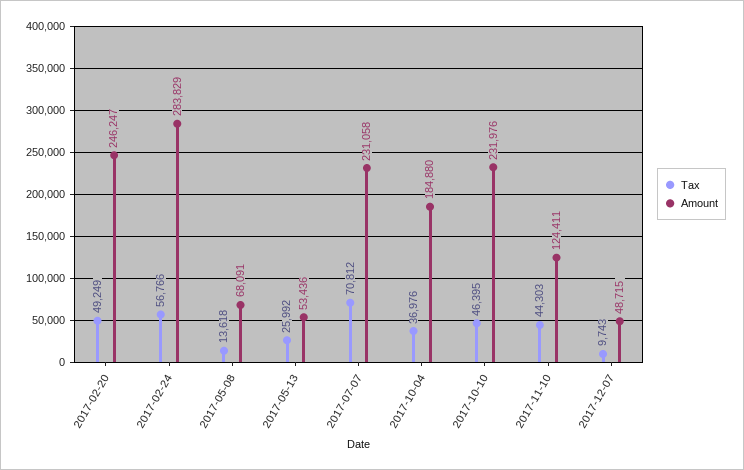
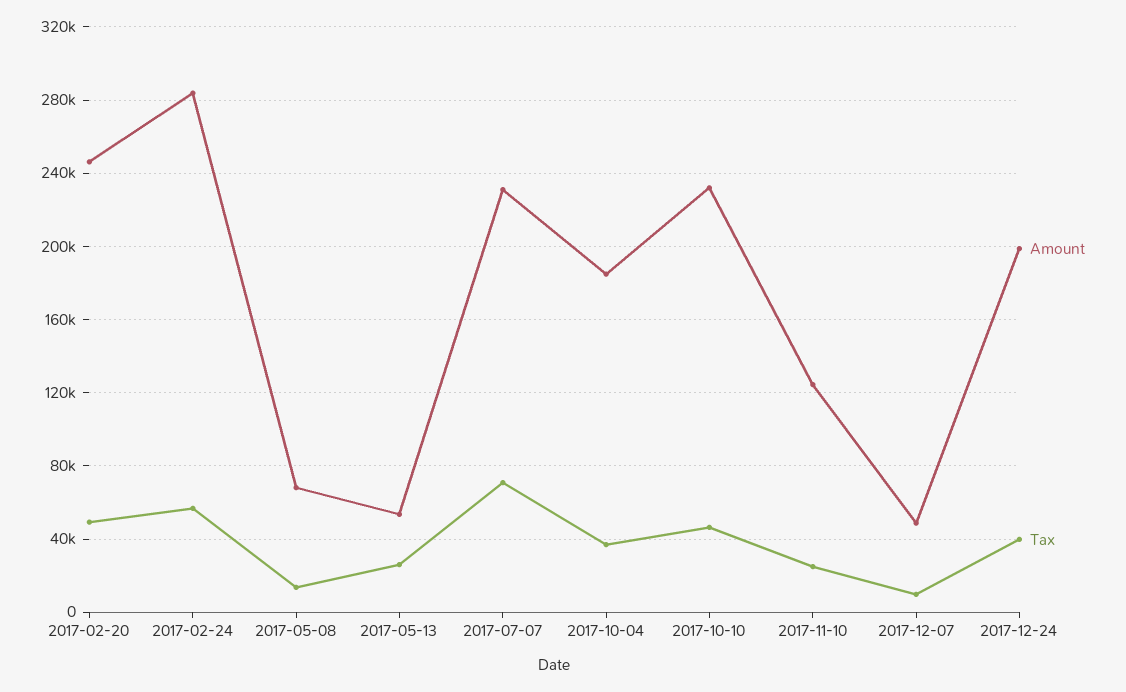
Tax, 2017-11-10: 44303 -> 25000
Amount, 2017-12-24: none -> 200000
Tax, 2017-12-24: none -> 40000

